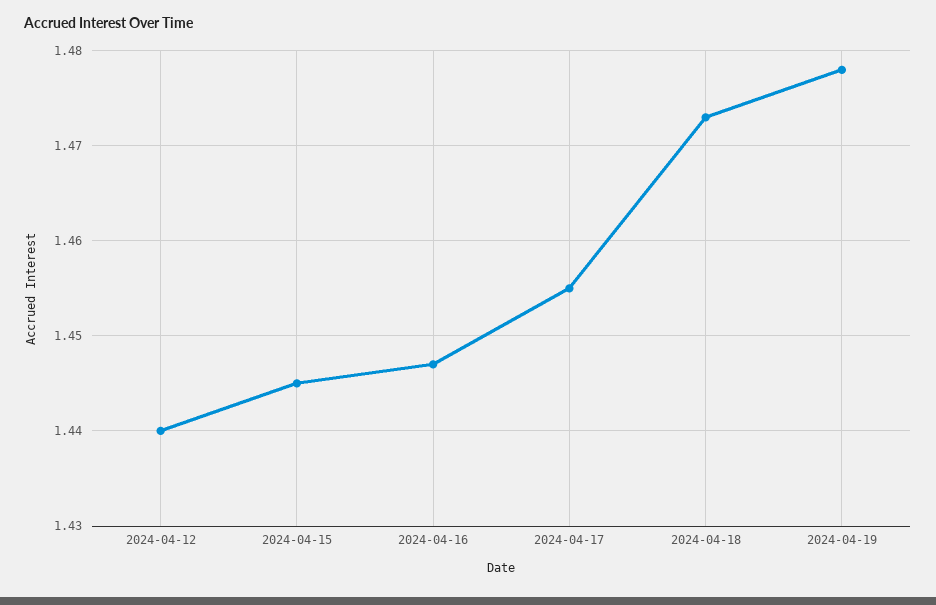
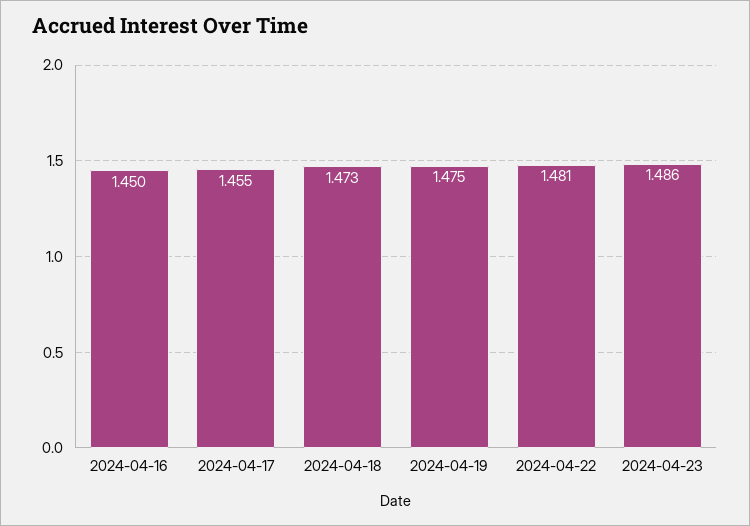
2024-04-12: 1.44 -> none
2024-04-15: 1.445 -> none
2024-04-16: 1.447 -> 1.45
2024-04-19: 1.478 -> 1.475
2024-04-22: none -> 1.481
2024-04-23: none -> 1.486

